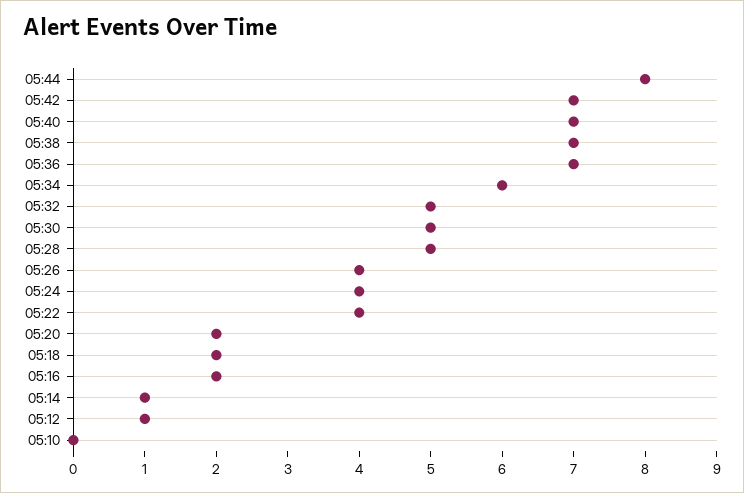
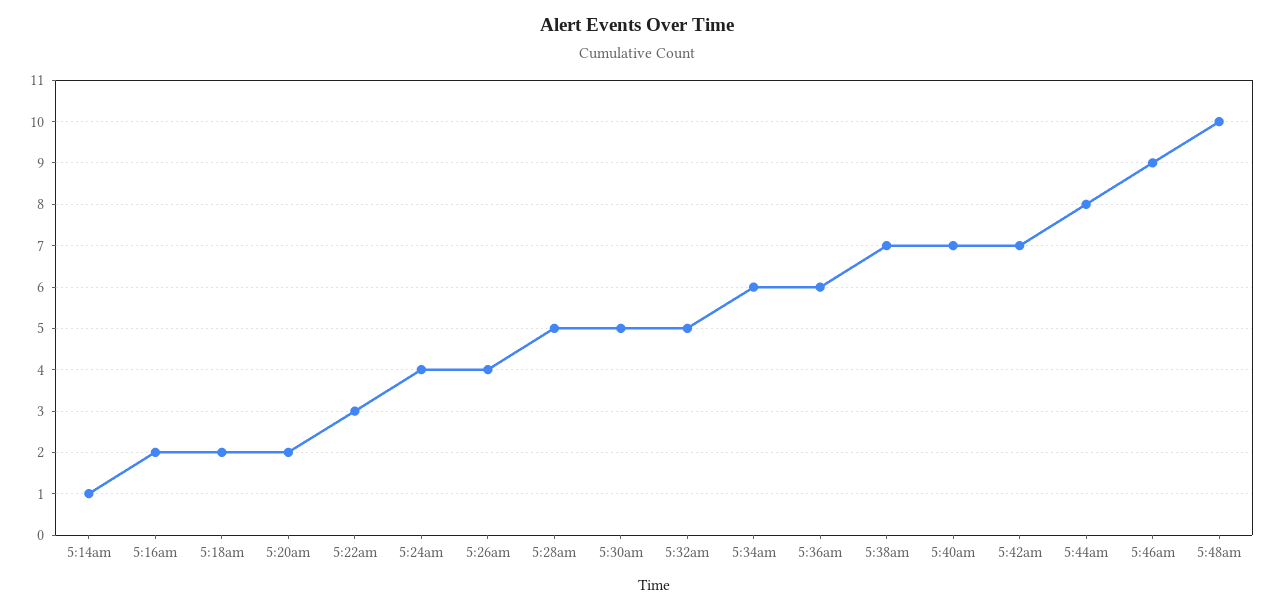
05:36: 7 -> 6
05:22: 4 -> 3
05:12: 1 -> none
05:10: 0 -> none
5:46am: none -> 9
5:48am: none -> 10

